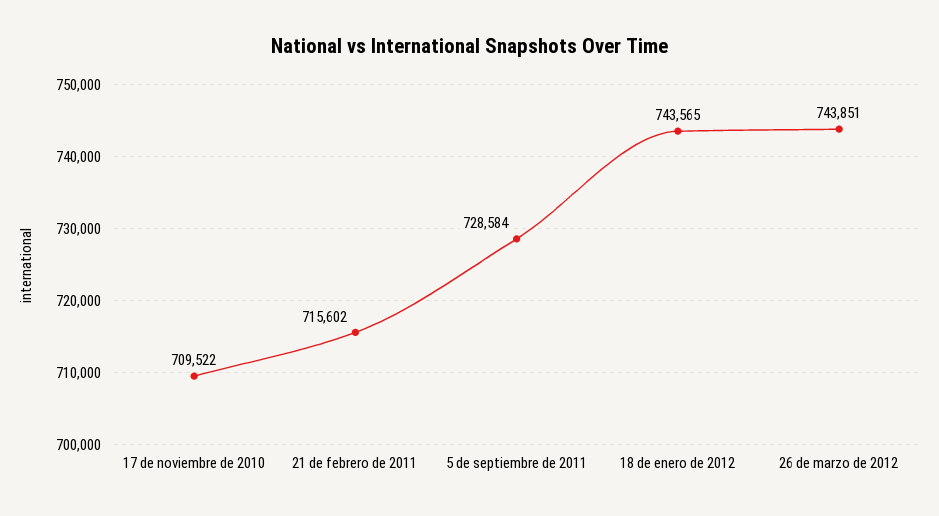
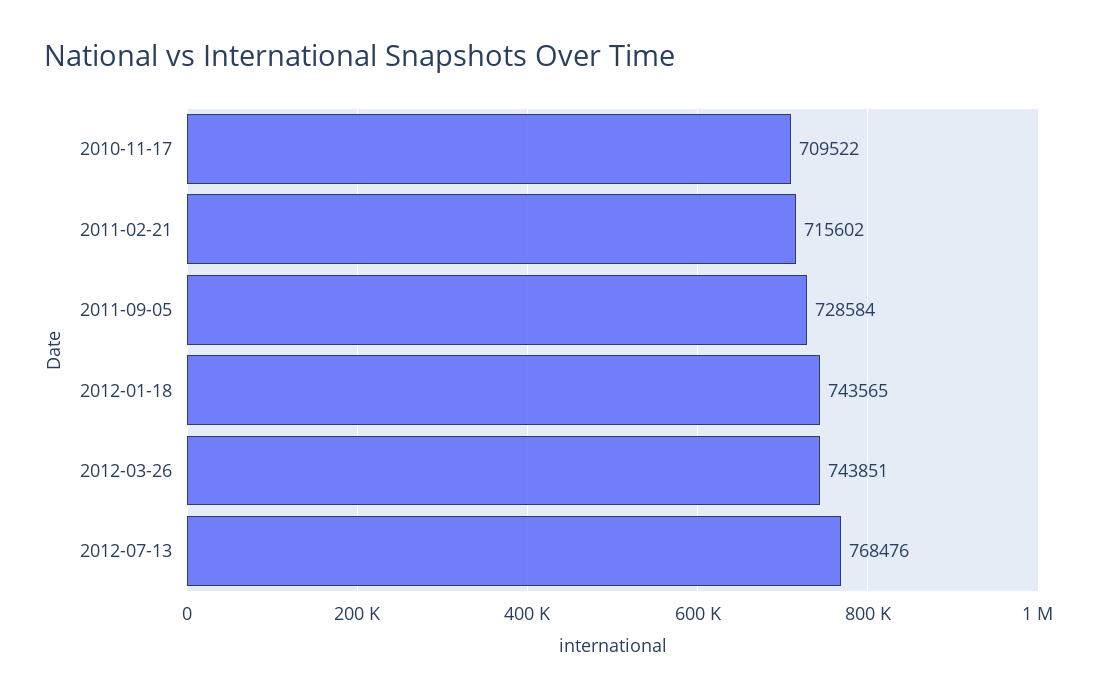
2012-07-13: none -> 768476

